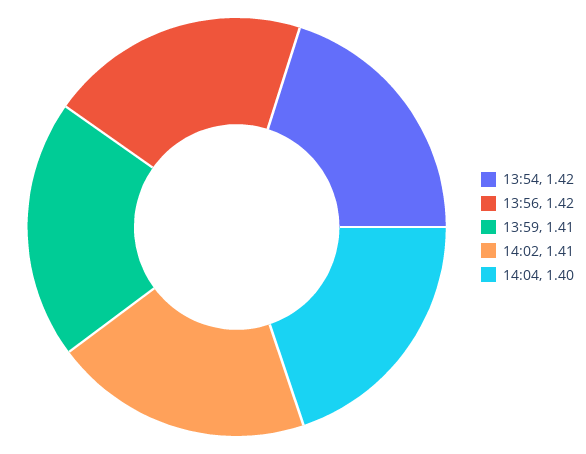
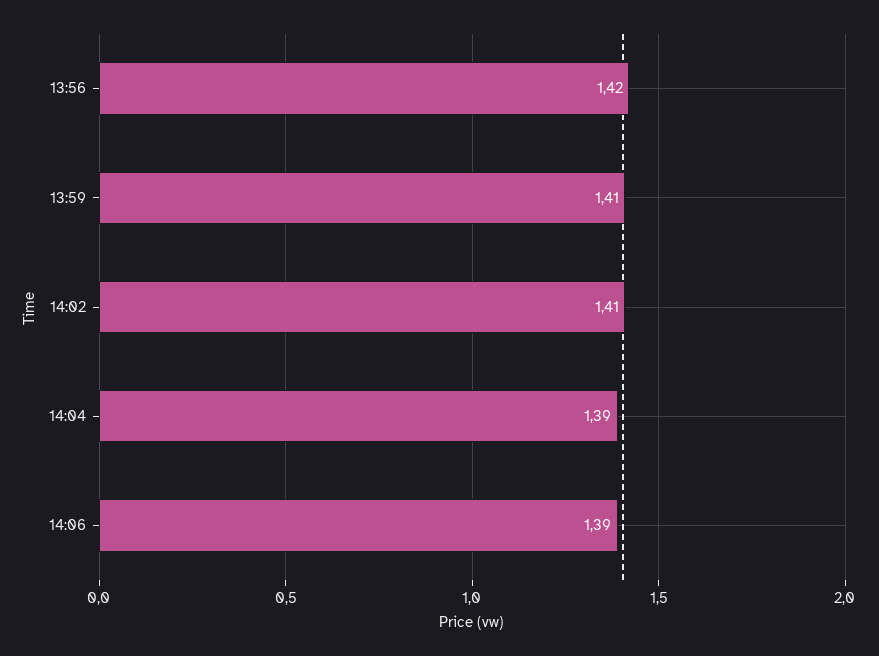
13:54: 1.42 -> none
14:04: 1.4 -> 1.39
14:06: none -> 1.39

